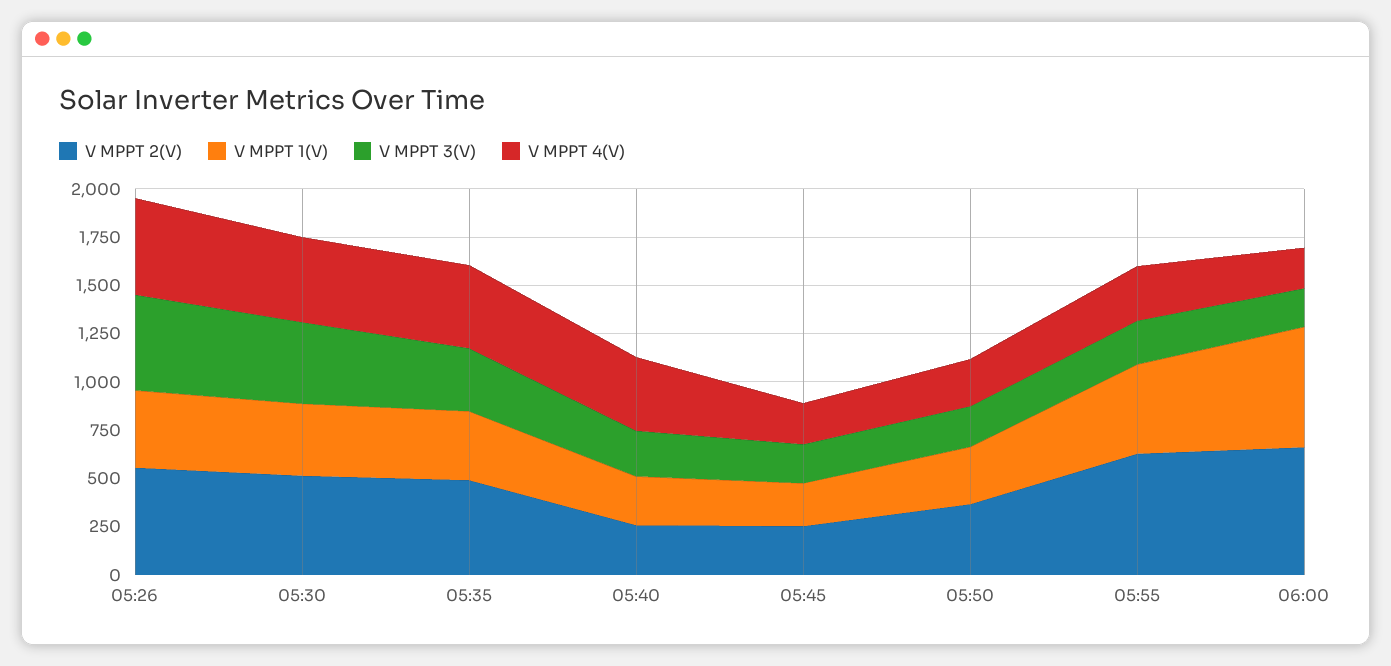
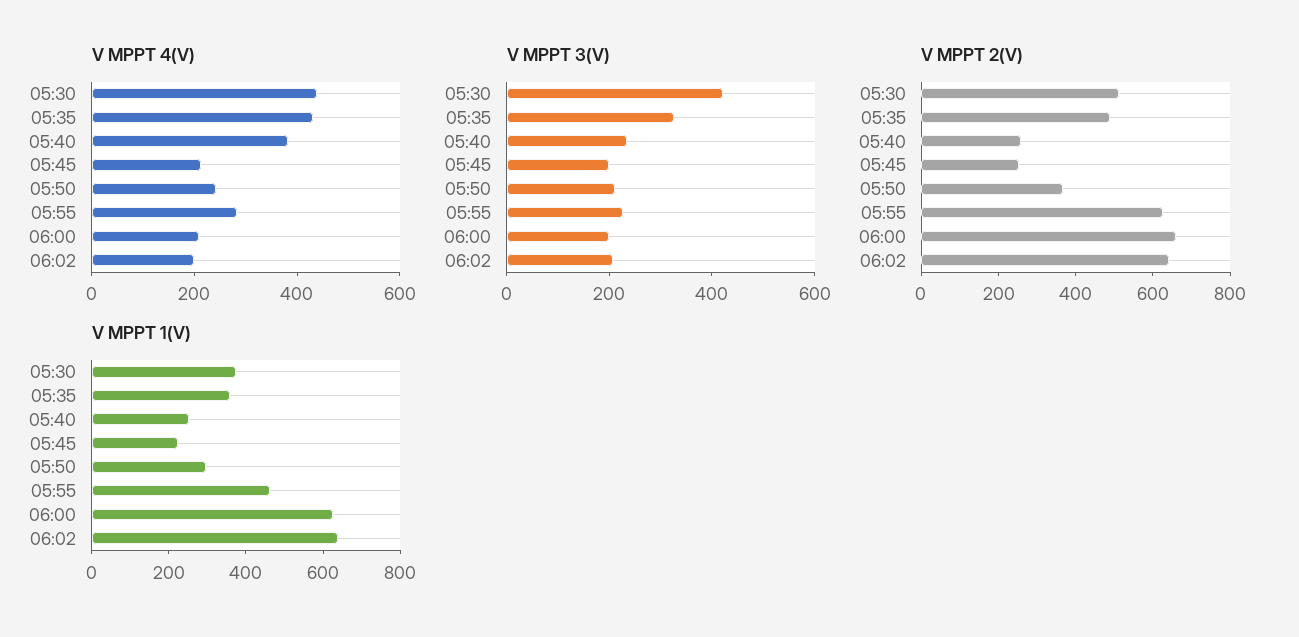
V MPPT 2(V), 05:26: 550 -> none
V MPPT 1(V), 05:26: 400 -> none
V MPPT 3(V), 05:26: 500 -> none
V MPPT 4(V), 05:26: 500 -> none
V MPPT 4(V), 06:02: none -> 200
V MPPT 3(V), 06:02: none -> 200
V MPPT 2(V), 06:02: none -> 650
V MPPT 1(V), 06:02: none -> 650

